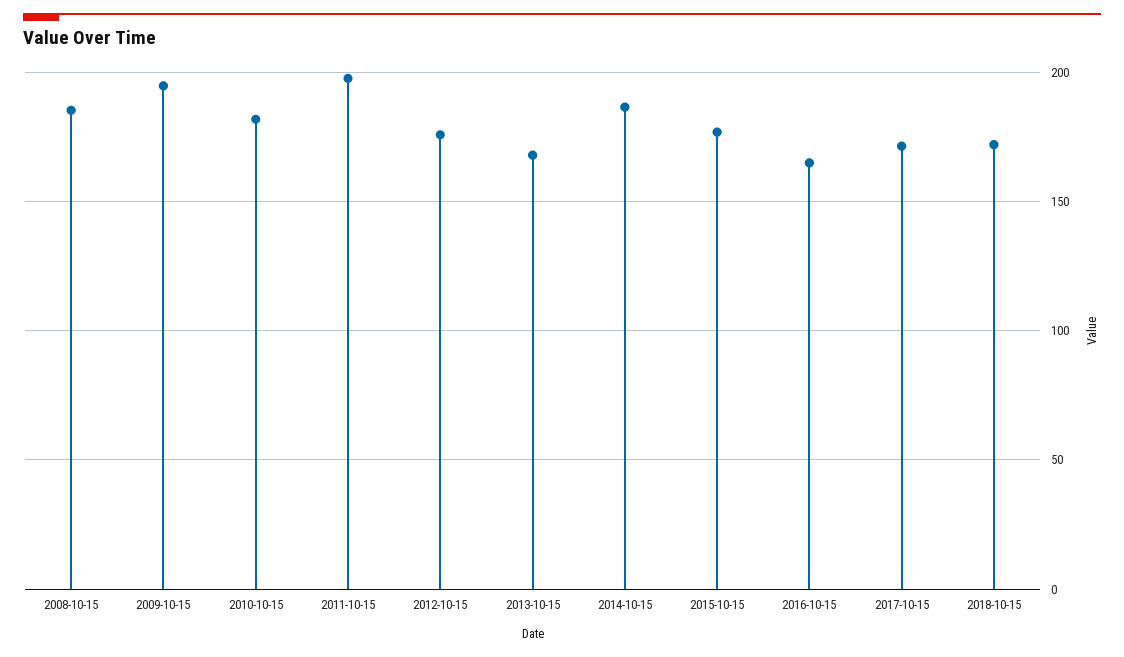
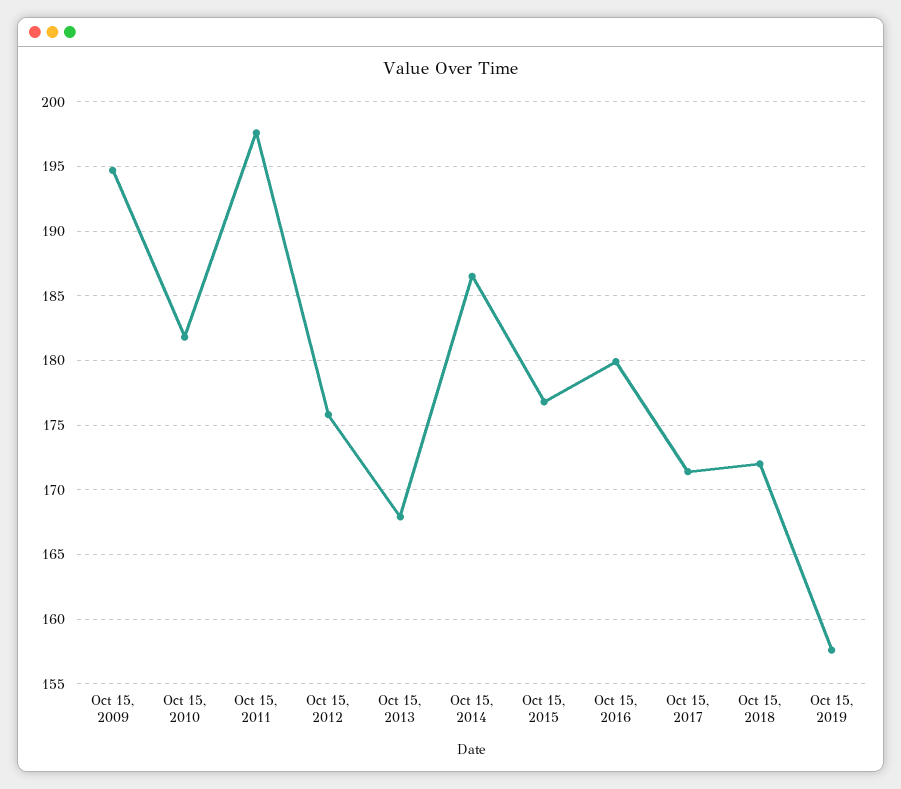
2008-10-15: 185 -> none
2016-10-15: 165 -> 180
Oct 15, 2019: none -> 157.5

